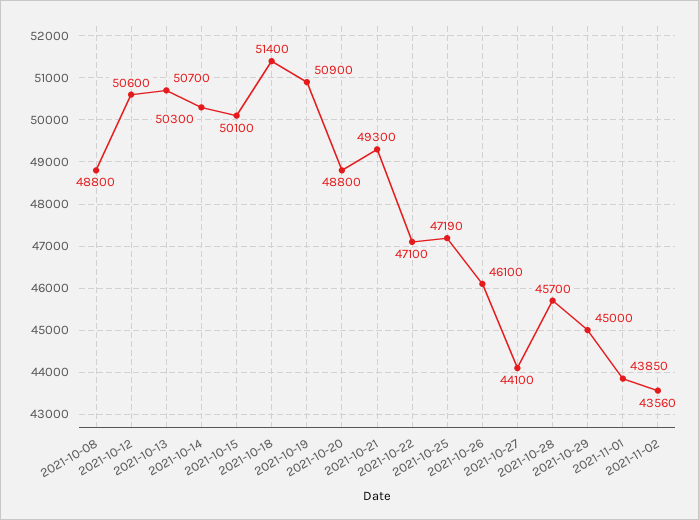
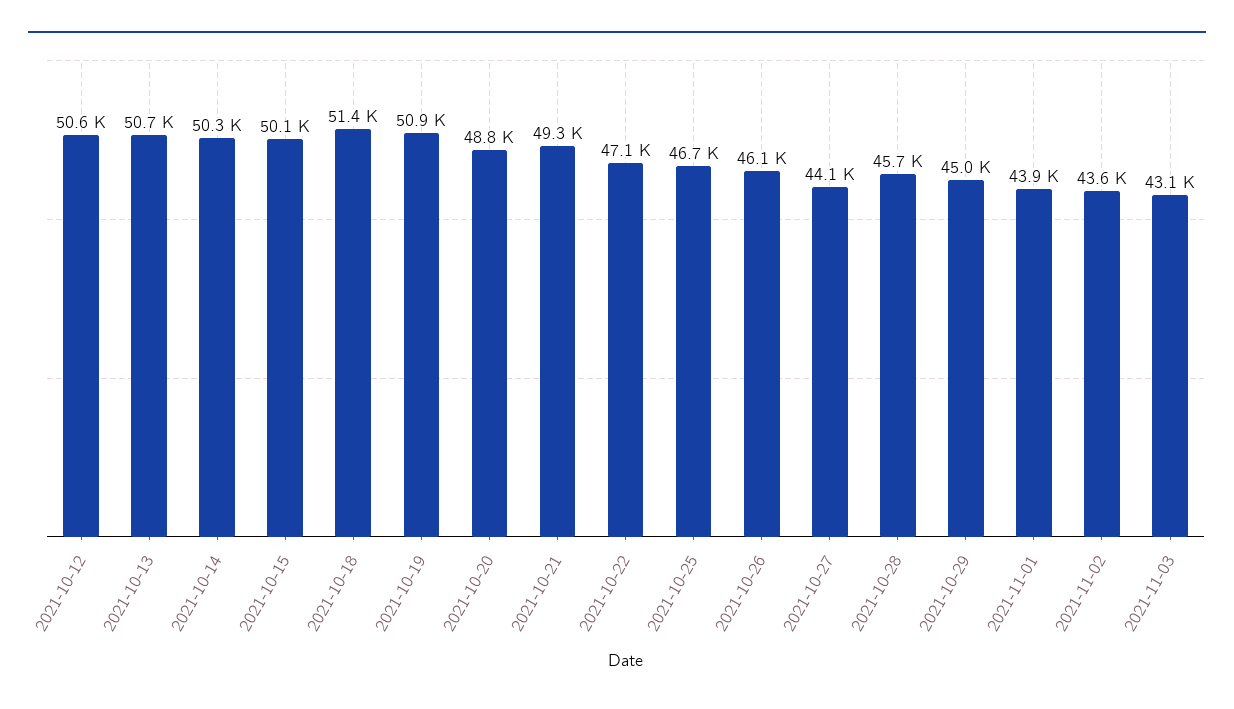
2021-10-08: 48800 -> none
2021-10-25: 47190 -> 46700
2021-11-03: none -> 43100

